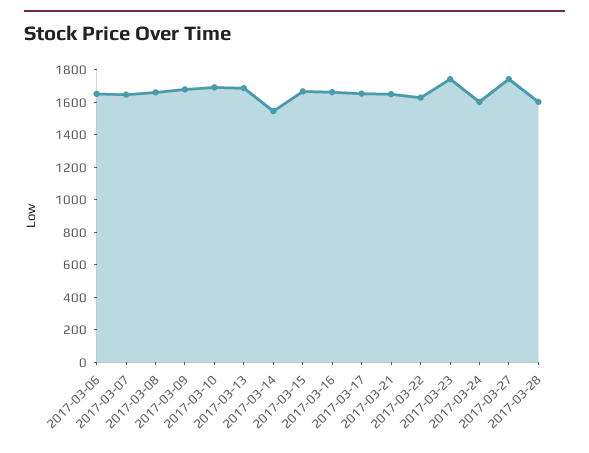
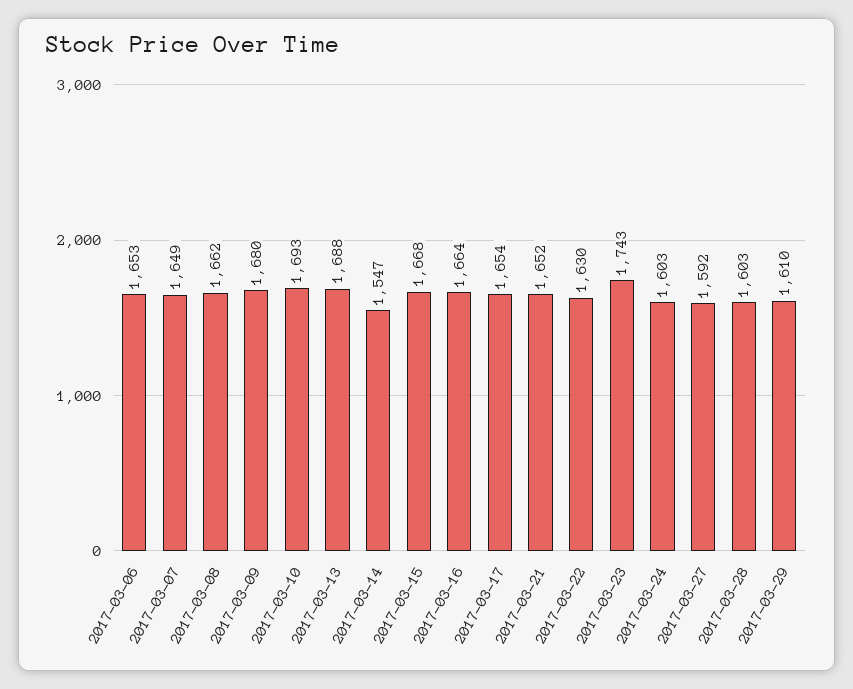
2017-03-27: 1750 -> 1592
2017-03-29: none -> 1610

